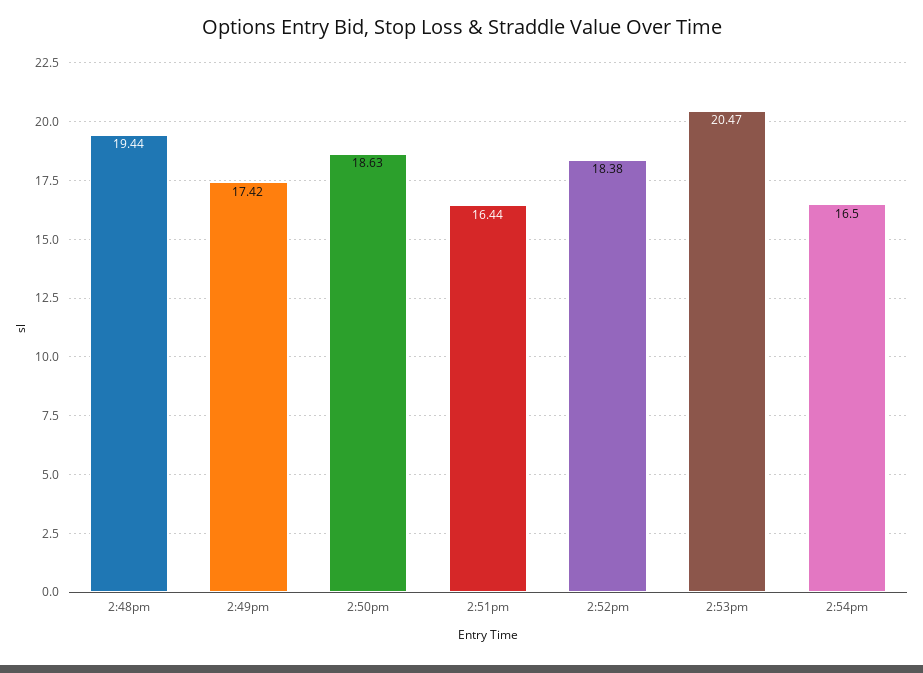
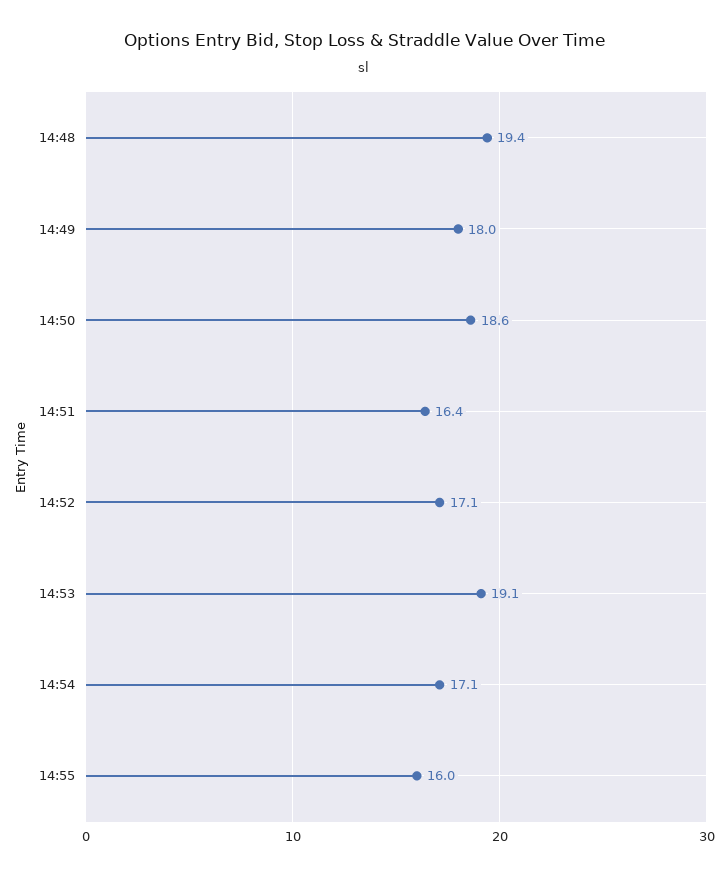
2:49pm: 17.42 -> 18
2:52pm: 18.38 -> 17.1
2:53pm: 20.47 -> 19.1
2:54pm: 16.5 -> 17.1
14:55: none -> 16

